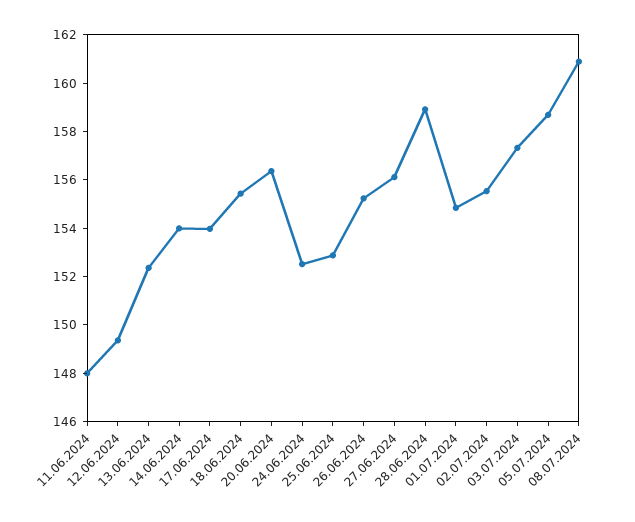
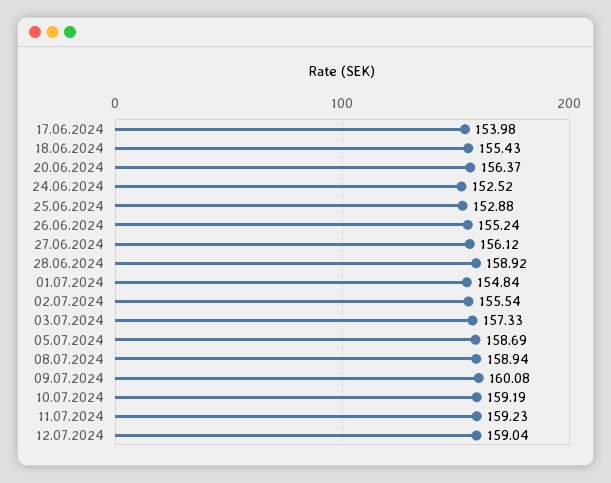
11.06.2024: 148 -> none
12.06.2024: 149.5 -> none
13.06.2024: 152.5 -> none
14.06.2024: 154 -> none
08.07.2024: 161 -> 158.94
09.07.2024: none -> 160.08
10.07.2024: none -> 159.19
11.07.2024: none -> 159.23
12.07.2024: none -> 159.04

